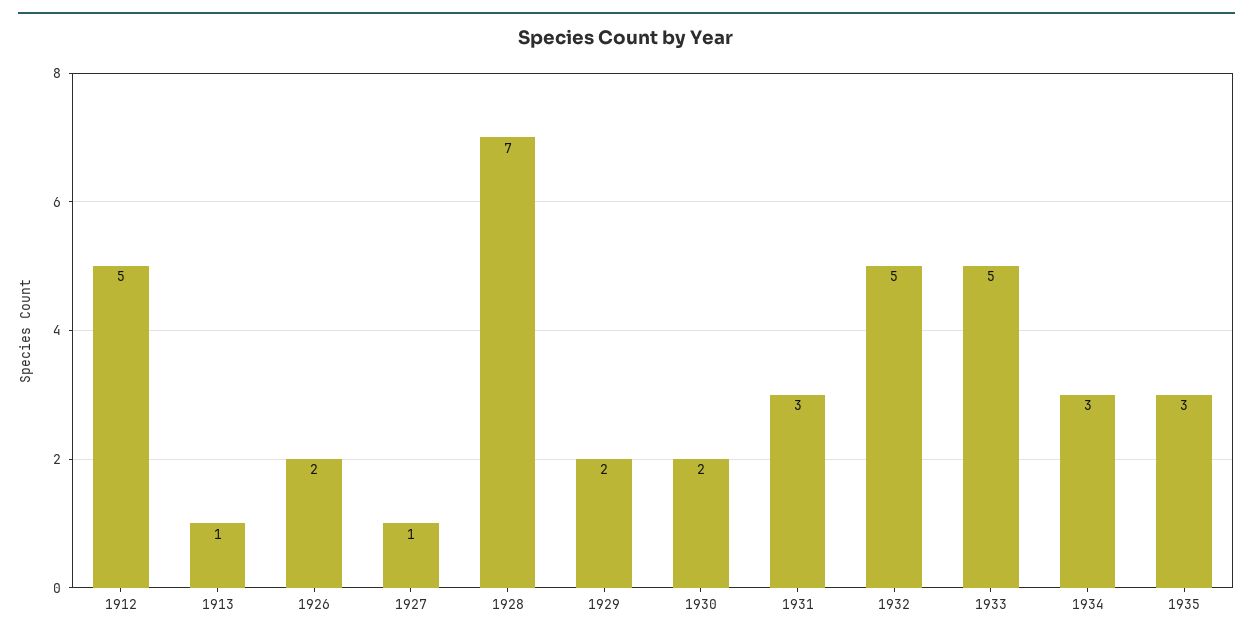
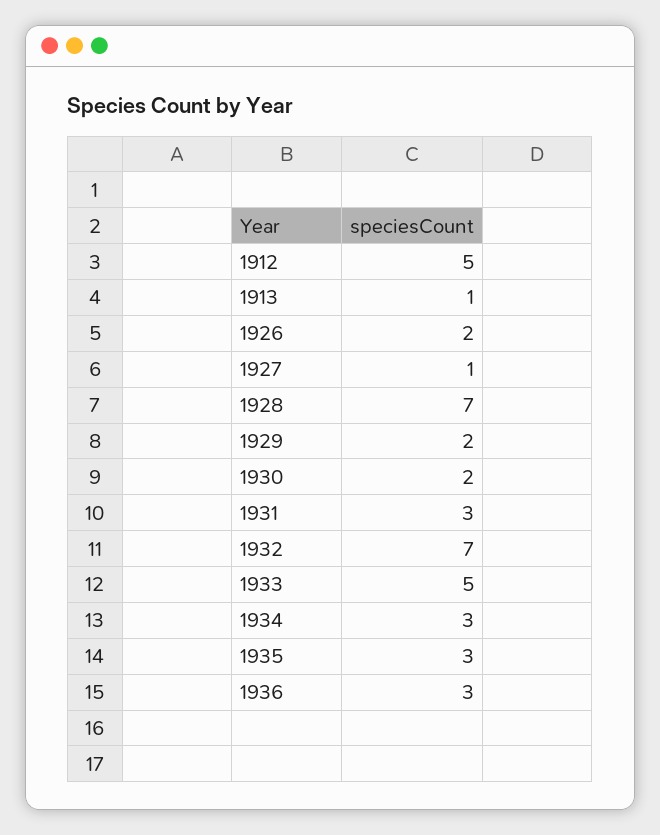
1932: 5 -> 7
1936: none -> 3

